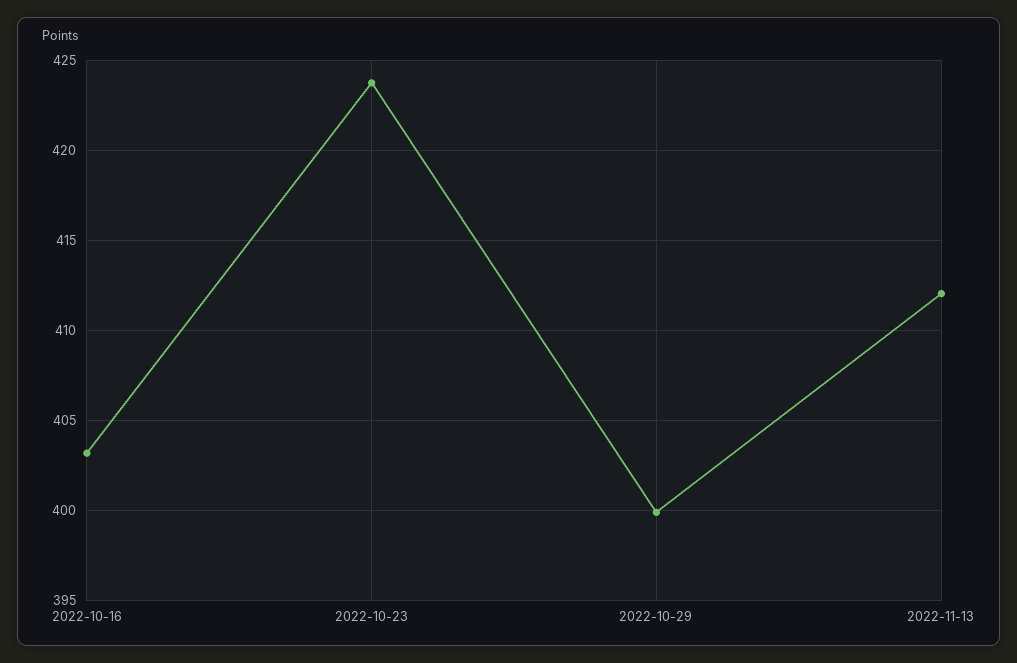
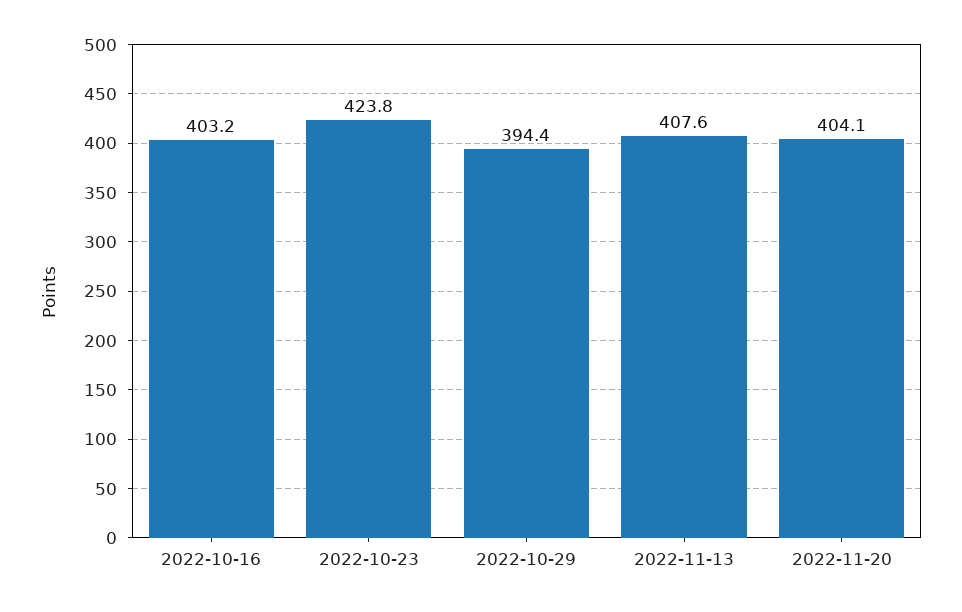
2022-10-29: 400 -> 394.4
2022-11-13: 412 -> 407.6
2022-11-20: none -> 404.1

